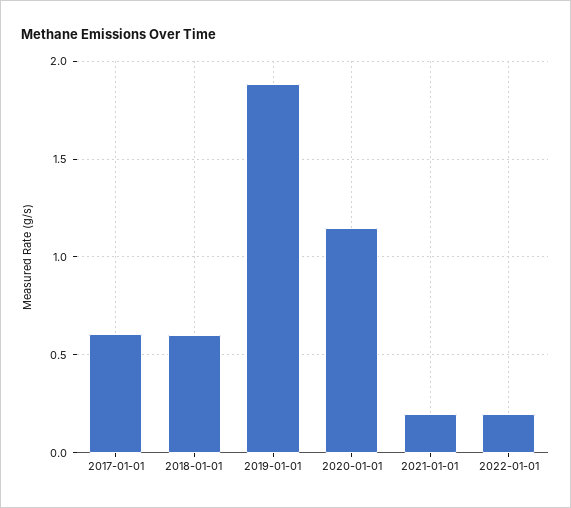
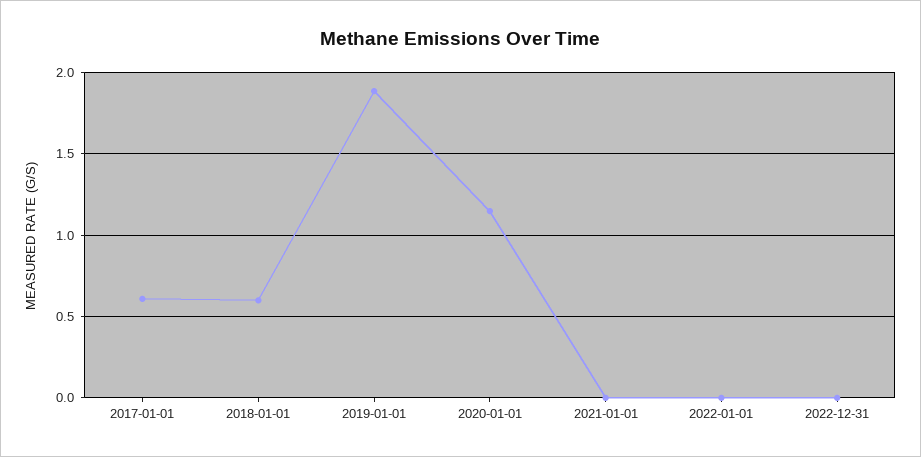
2021-01-01: 0.2 -> 0
2022-01-01: 0.2 -> 0
2022-12-31: none -> 0

